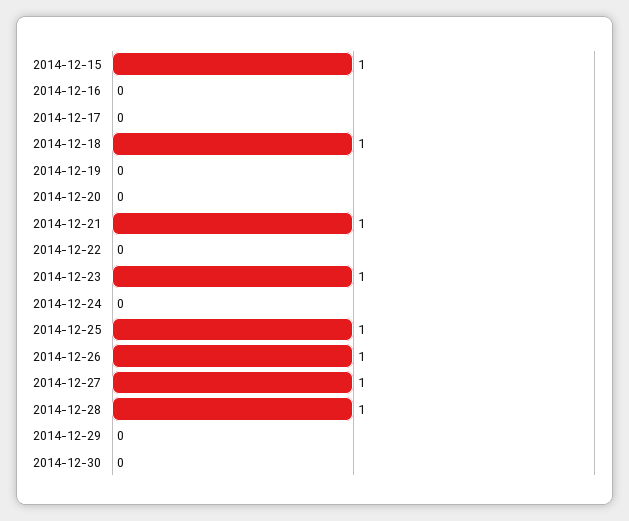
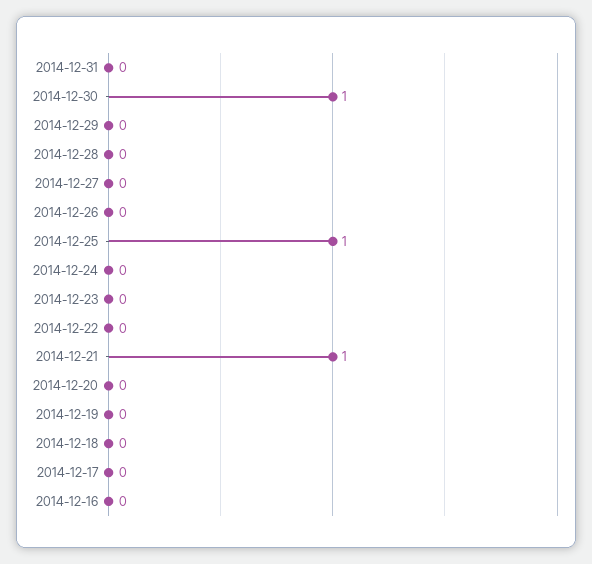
2014-12-15: 1 -> none
2014-12-18: 1 -> 0
2014-12-23: 1 -> 0
2014-12-26: 1 -> 0
2014-12-27: 1 -> 0
2014-12-28: 1 -> 0
2014-12-30: 0 -> 1
2014-12-31: none -> 0

